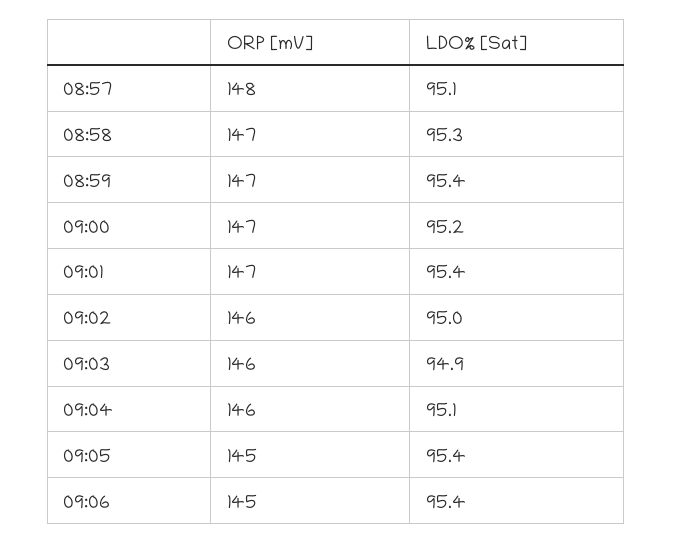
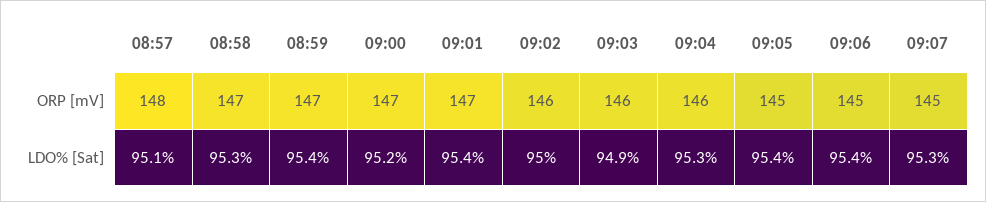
LDO% [Sat], 09:04: 95.1 -> 95.3
ORP [mV], 09:07: none -> 145
LDO% [Sat], 09:07: none -> 95.3

